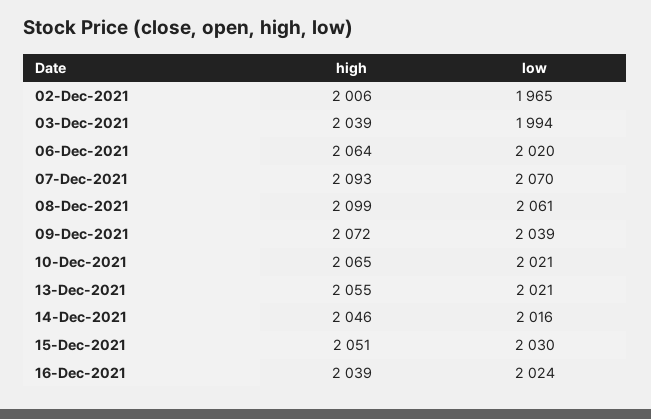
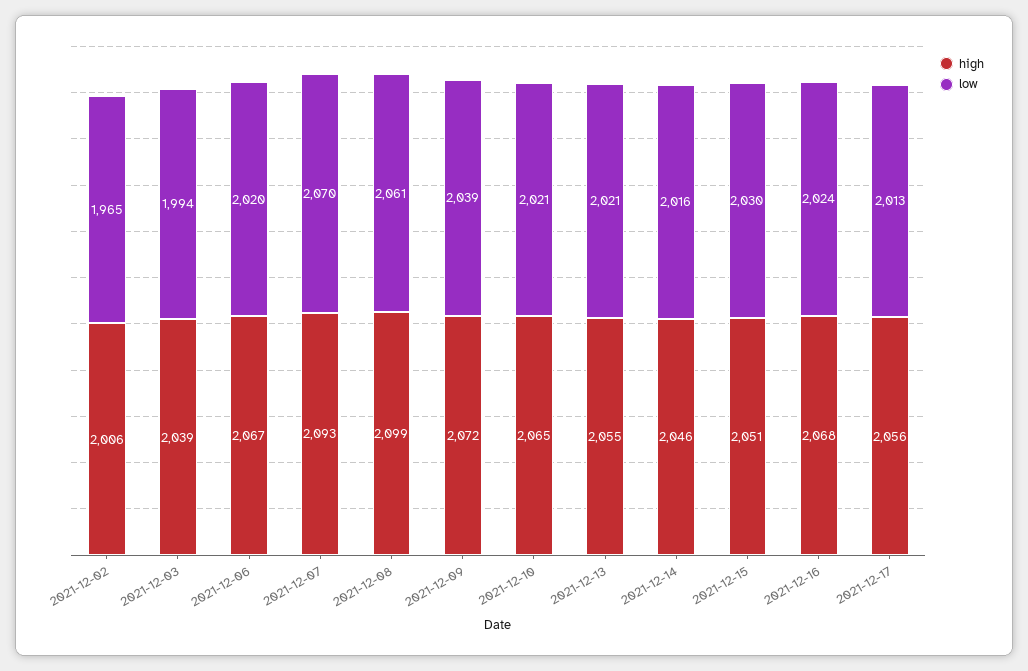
high, 06-Dec-2021: 2064 -> 2067
high, 16-Dec-2021: 2039 -> 2068
high, 2021-12-17: none -> 2056
low, 2021-12-17: none -> 2013

